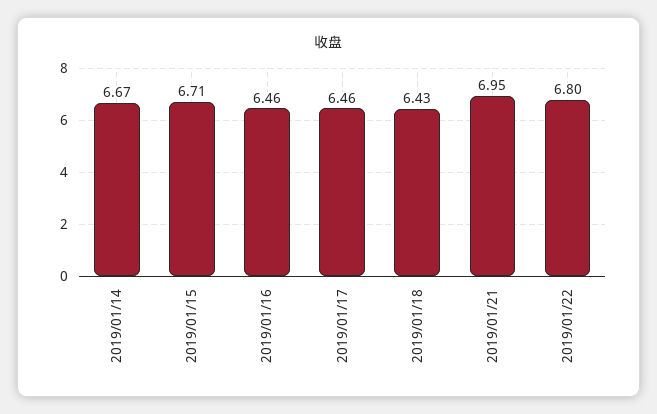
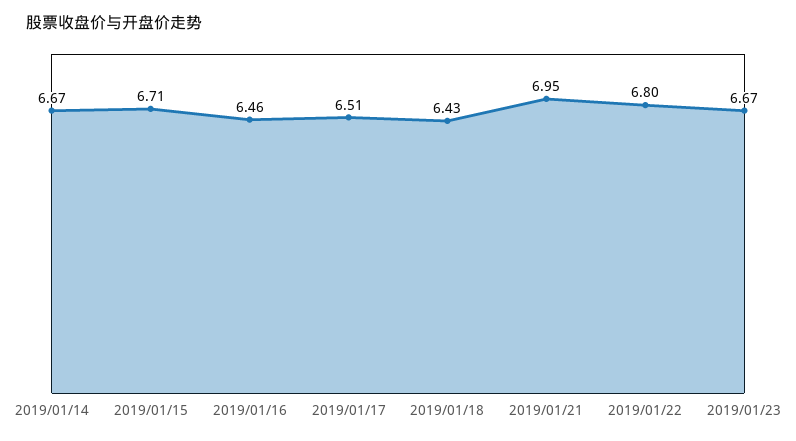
2019/01/17: 6.46 -> 6.51
2019/01/23: none -> 6.67

